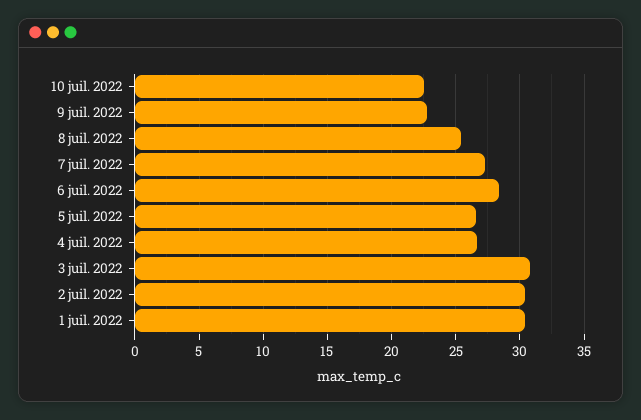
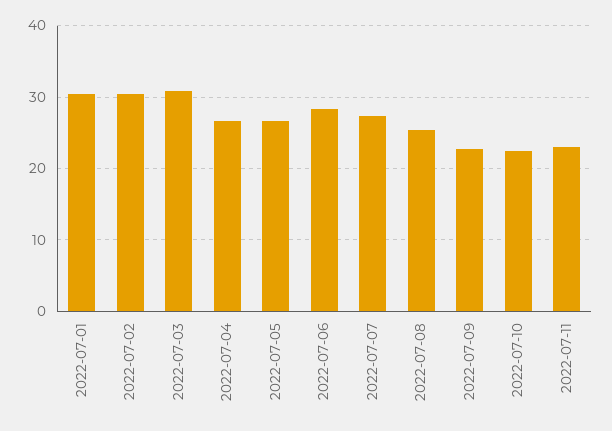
2022-07-11: none -> 23

